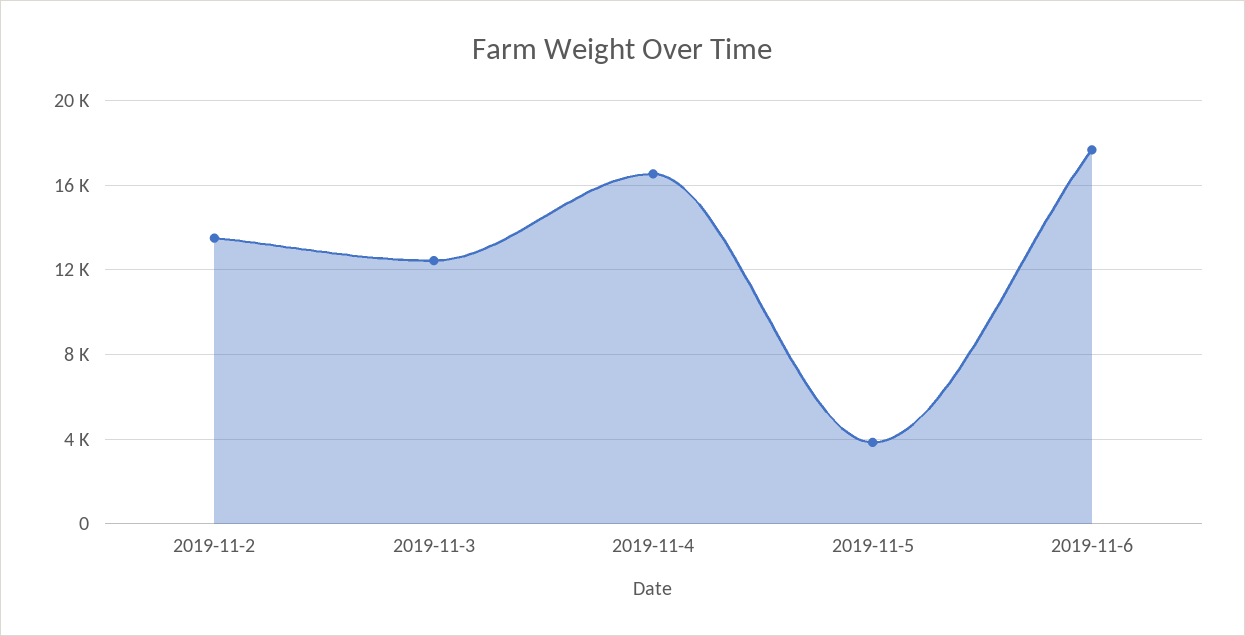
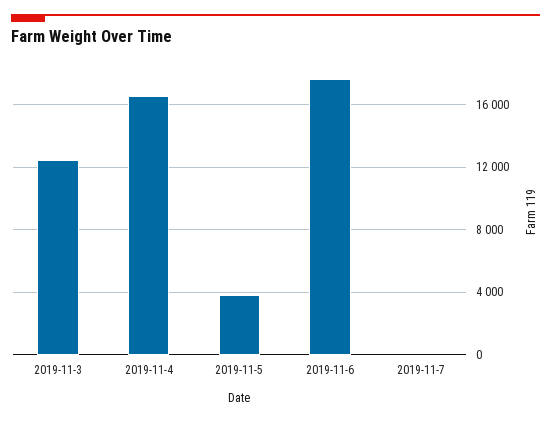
2019-11-2: 13500 -> none
2019-11-7: none -> 0

